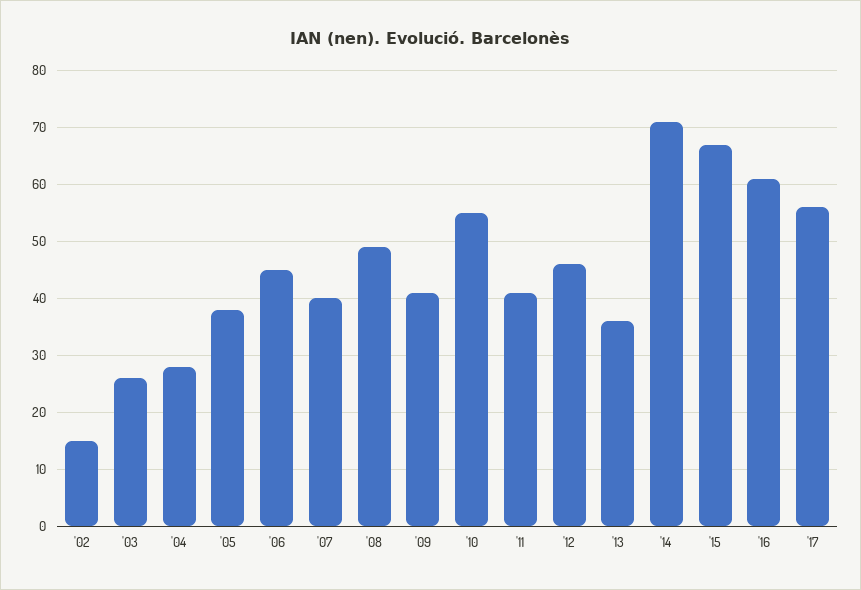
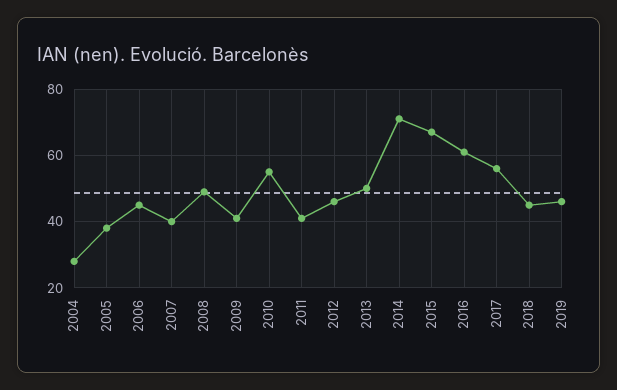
'02: 15 -> none
'03: 25 -> none
'13: 35 -> 50
2018: none -> 45
2019: none -> 45

